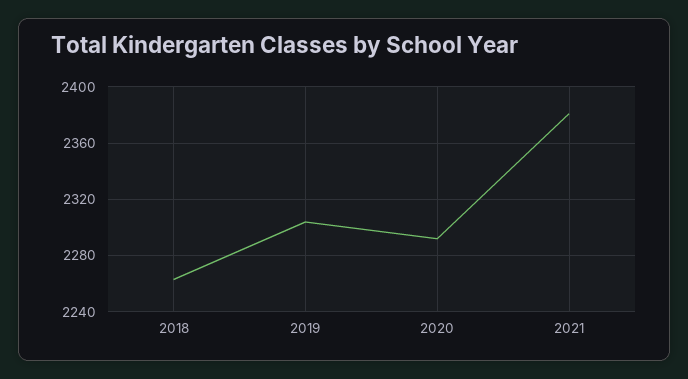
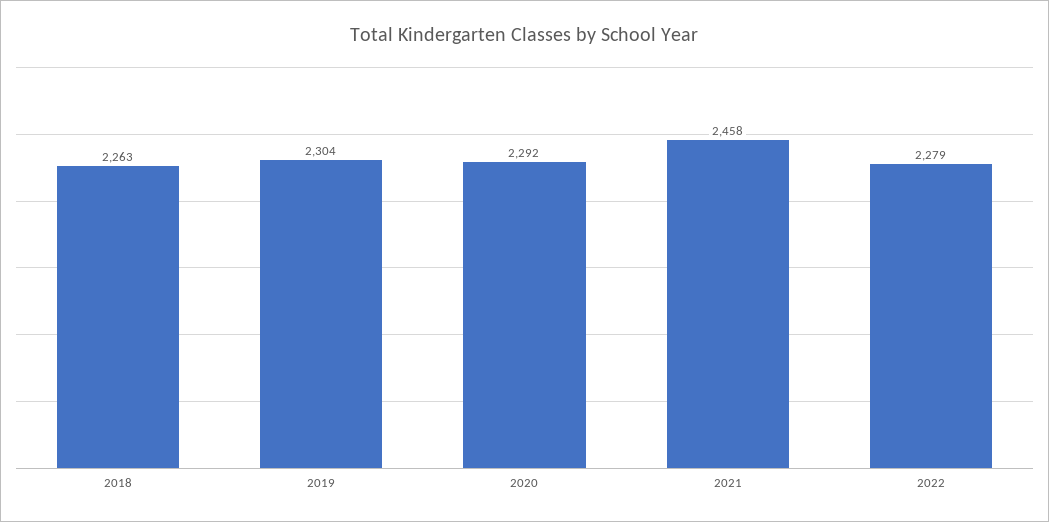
2021: 2380 -> 2458
2022: none -> 2279

